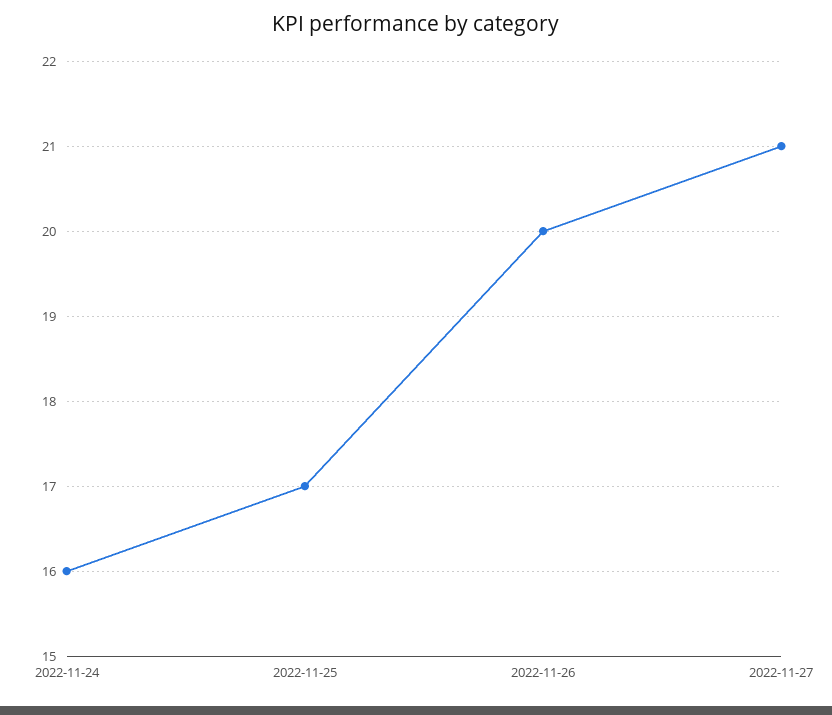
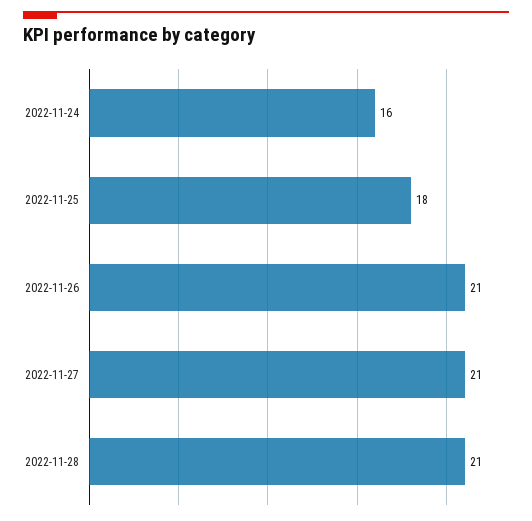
2022-11-25: 17 -> 18
2022-11-26: 20 -> 21
2022-11-28: none -> 21

